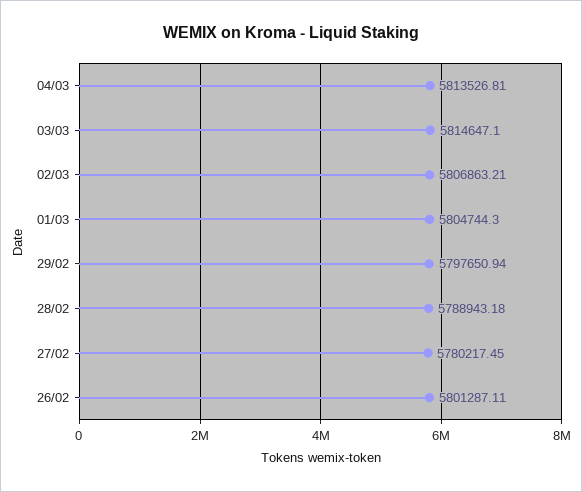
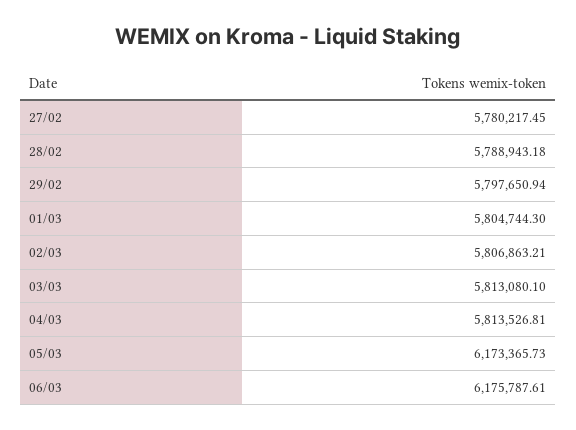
03/03: 5814647.1 -> 5813080.1
26/02: 5801287.11 -> none
05/03: none -> 6173365.73
06/03: none -> 6175787.61

